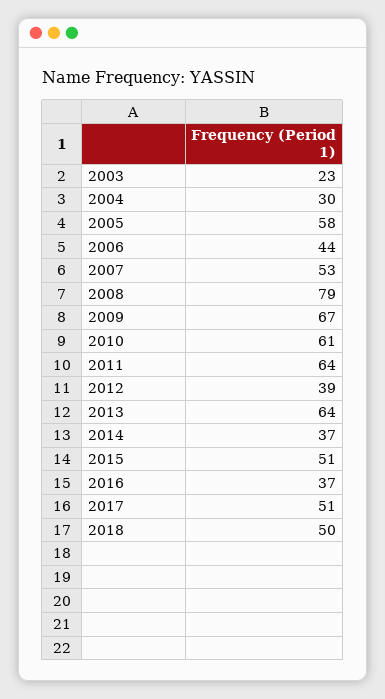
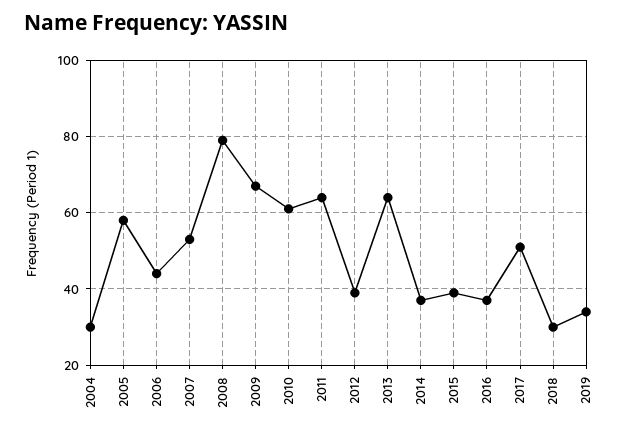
2003: 23 -> none
2015: 51 -> 40
2018: 50 -> 30
2019: none -> 35

